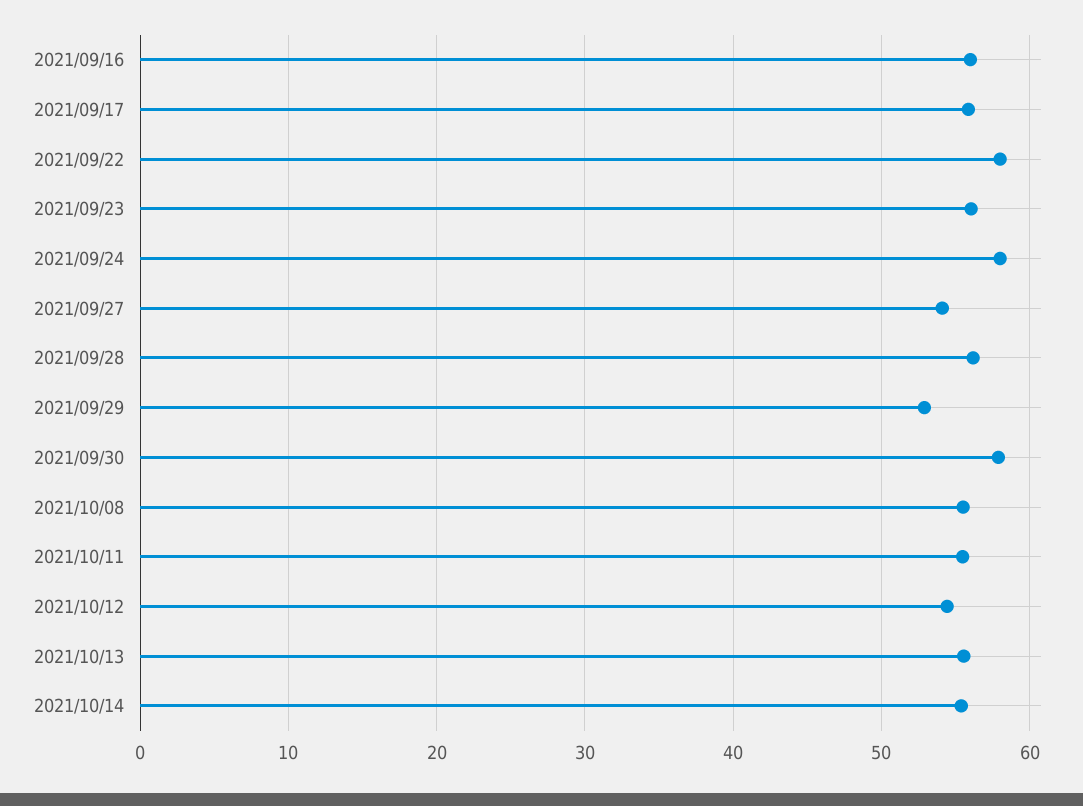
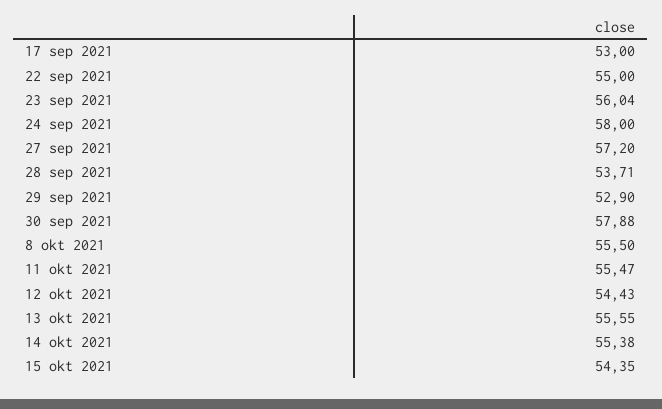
2021/09/16: 56 -> none
2021/09/17: 56 -> 53
2021/09/22: 58 -> 55
2021/09/27: 54 -> 57.2
2021/09/28: 56 -> 53.71
15 okt 2021: none -> 54.35

